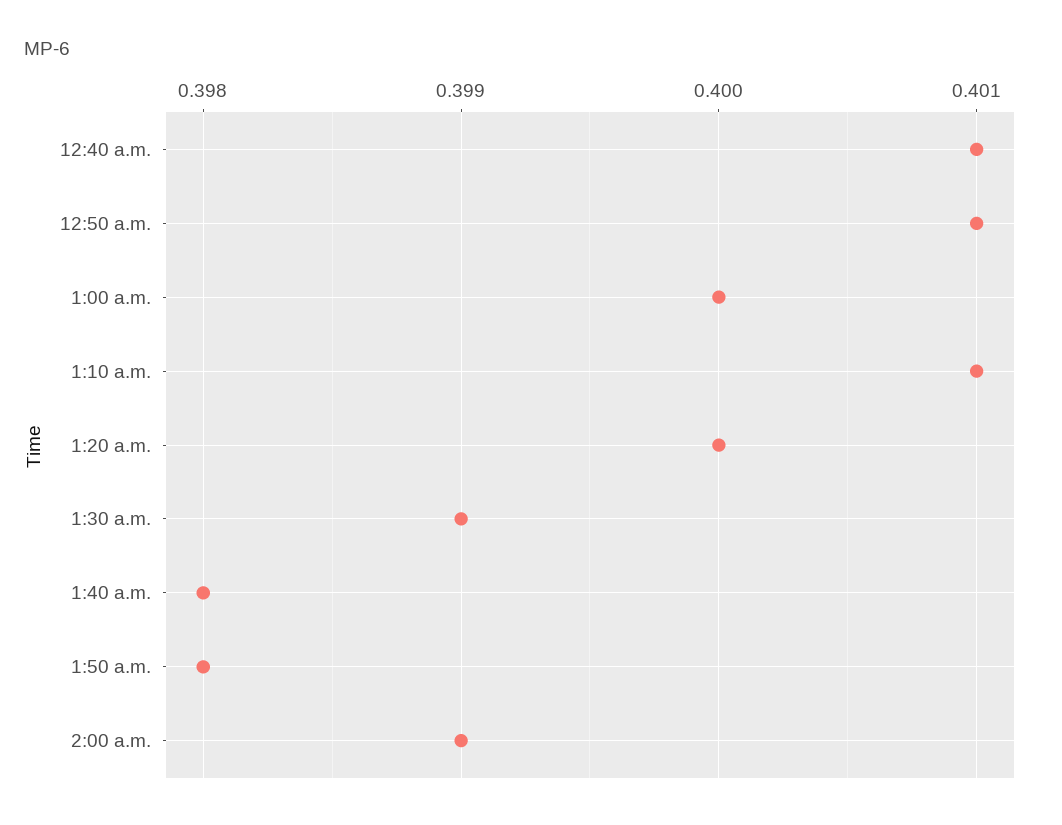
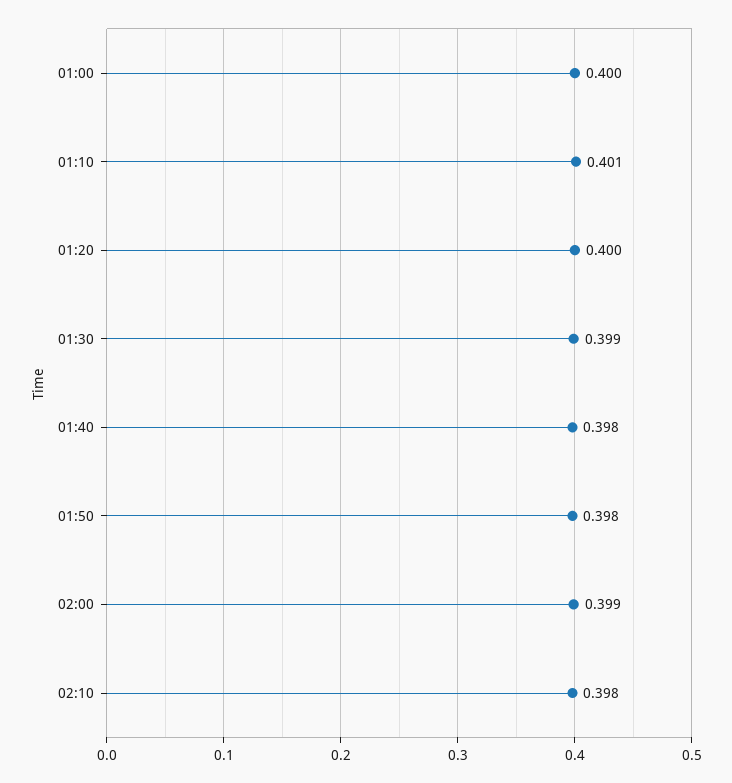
12:40 a.m.: 0.401 -> none
12:50 a.m.: 0.401 -> none
02:10: none -> 0.398

